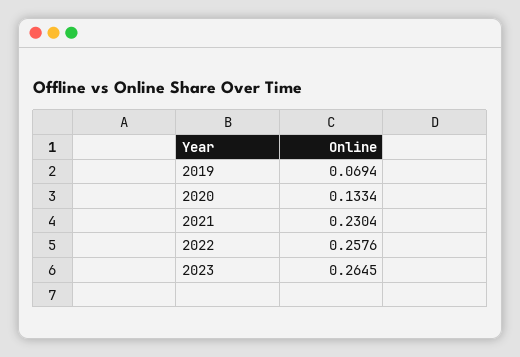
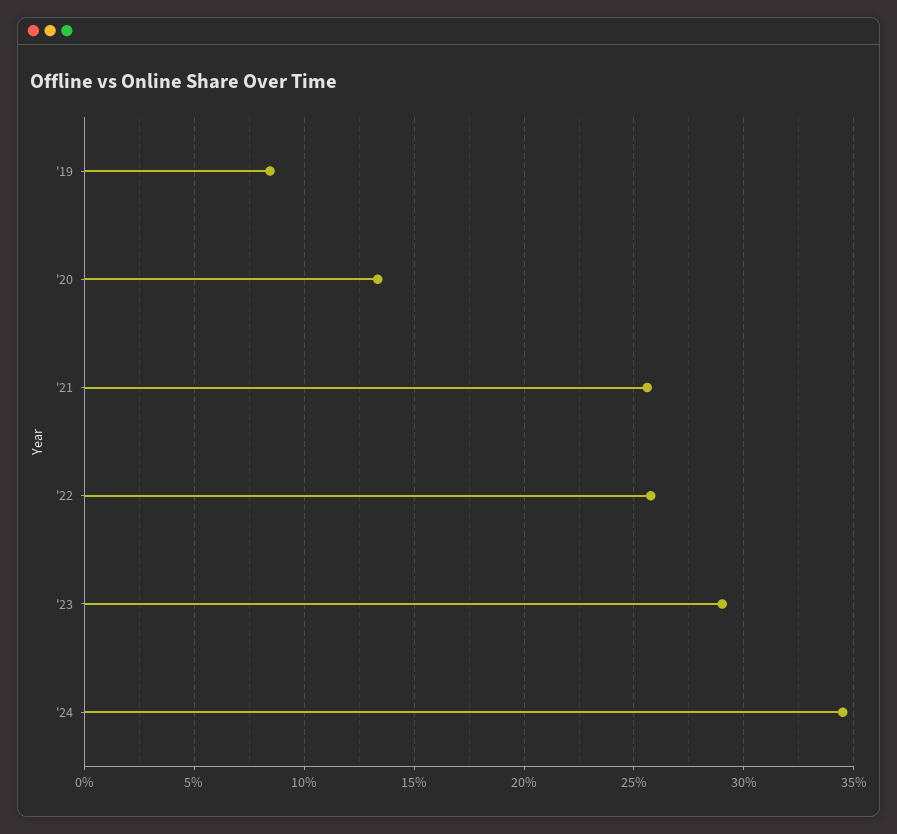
2019: 0.0694 -> 0.085
2021: 0.2304 -> 0.255
2023: 0.2645 -> 0.29
'24: none -> 0.345

